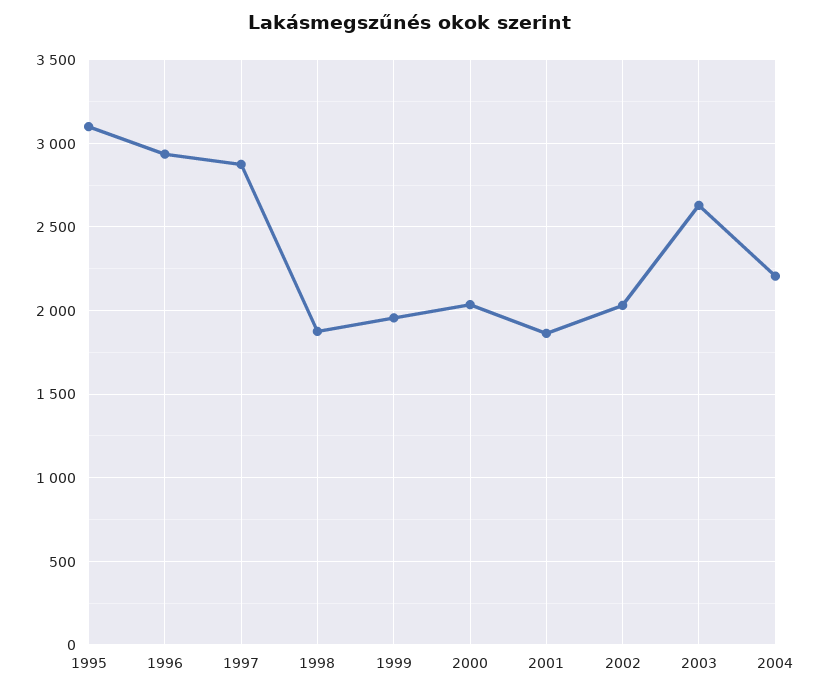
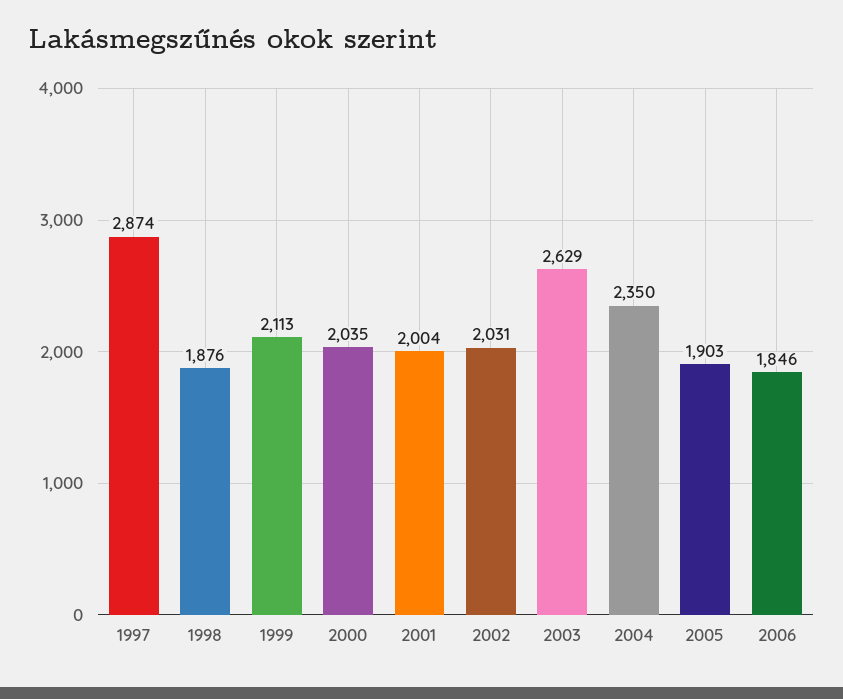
1995: 3100 -> none
1996: 2950 -> none
1999: 1950 -> 2113
2001: 1850 -> 2004
2004: 2200 -> 2350
2005: none -> 1903
2006: none -> 1846

